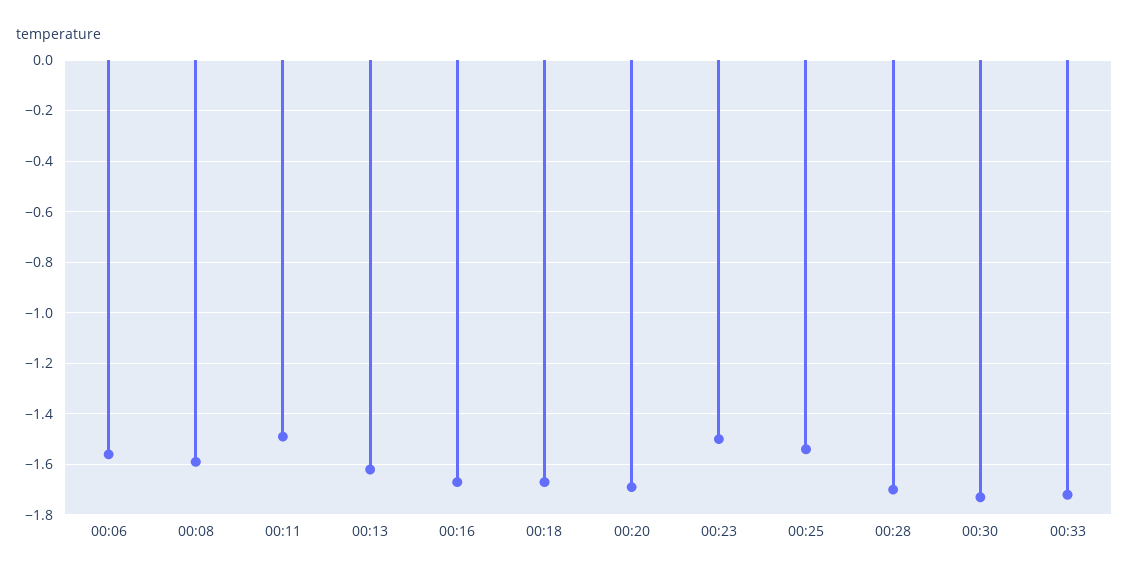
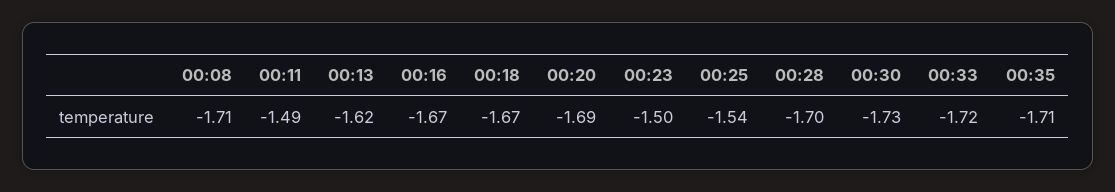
00:06: -1.55 -> none
00:08: -1.6 -> -1.71
00:35: none -> -1.71

